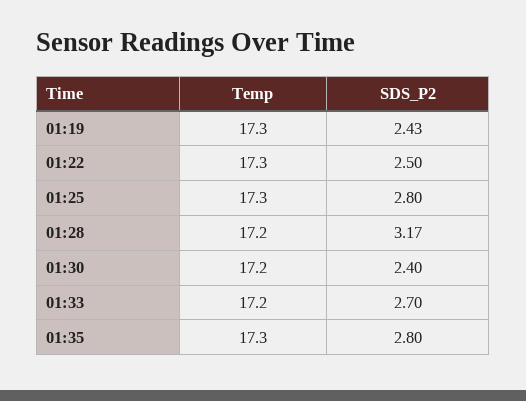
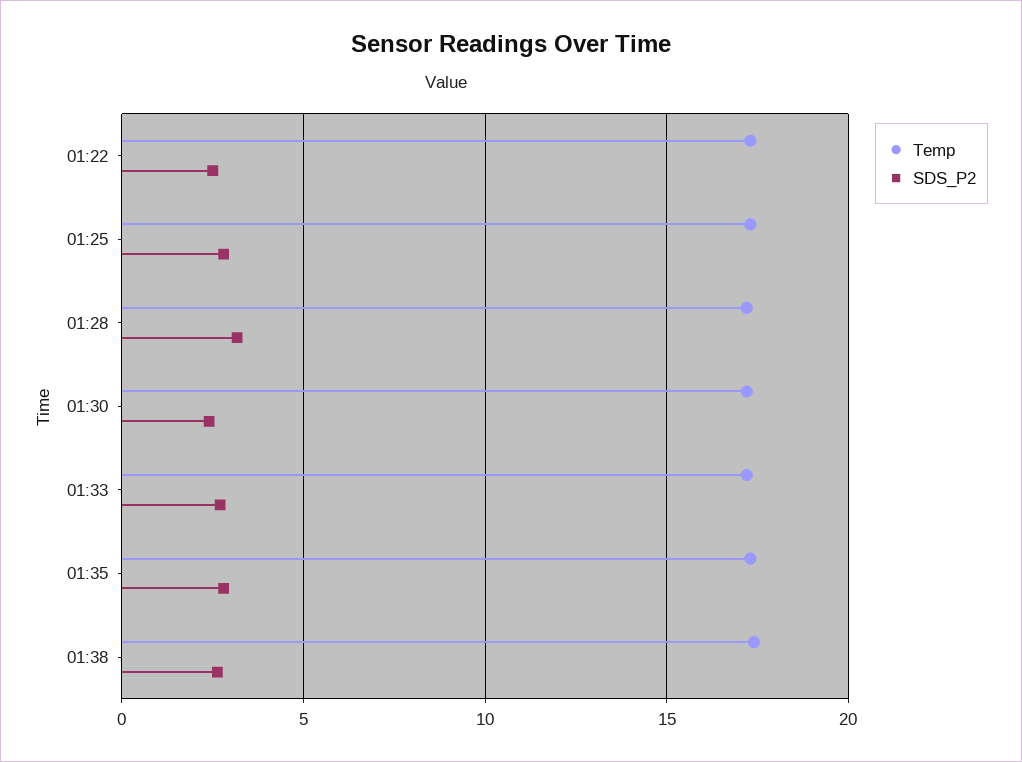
Temp, 01:19: 17.3 -> none
SDS_P2, 01:19: 2.43 -> none
Temp, 01:38: none -> 17.5
SDS_P2, 01:38: none -> 2.5

